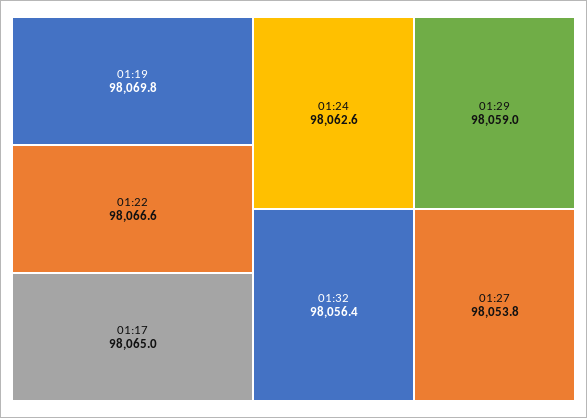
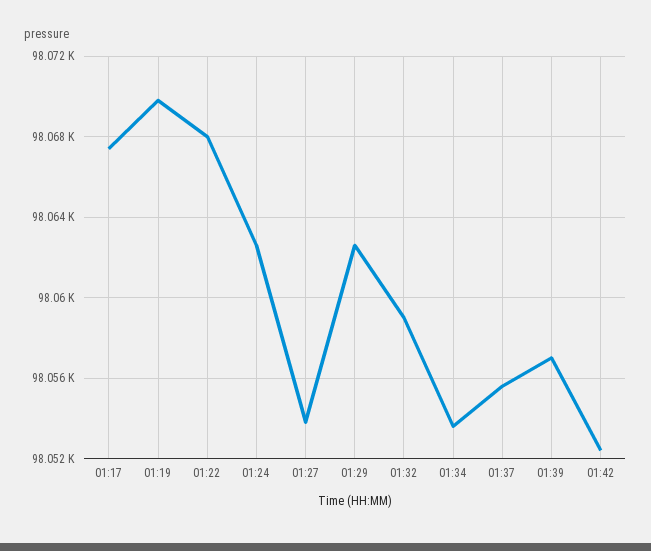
01:22: 98066.6 -> 98068
01:17: 98065 -> 98067.5
01:29: 98059 -> 98062.5
01:32: 98056.4 -> 98059
01:34: none -> 98053.5
01:37: none -> 98055.5
01:39: none -> 98057
01:42: none -> 98052.5

